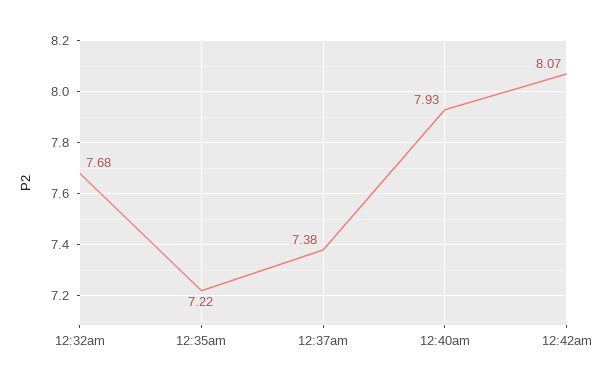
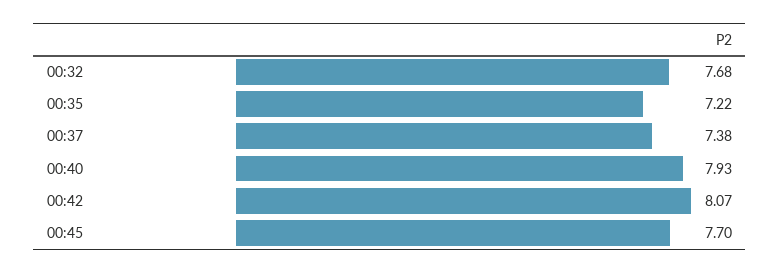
00:45: none -> 7.7

